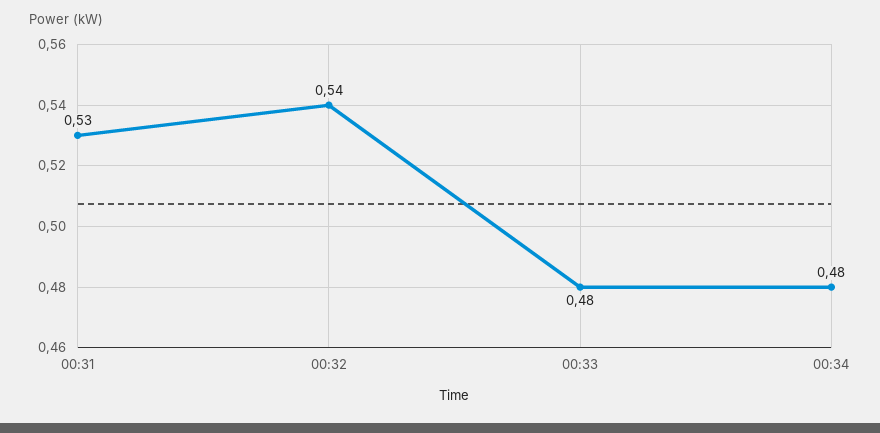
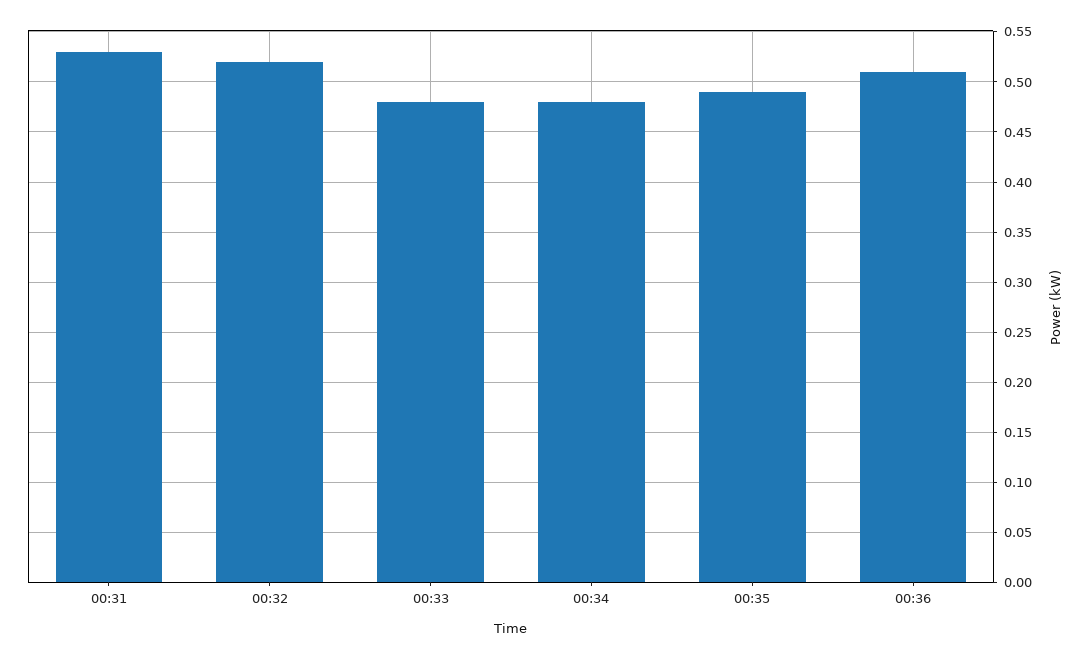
00:32: 0.54 -> 0.52
00:35: none -> 0.49
00:36: none -> 0.51

